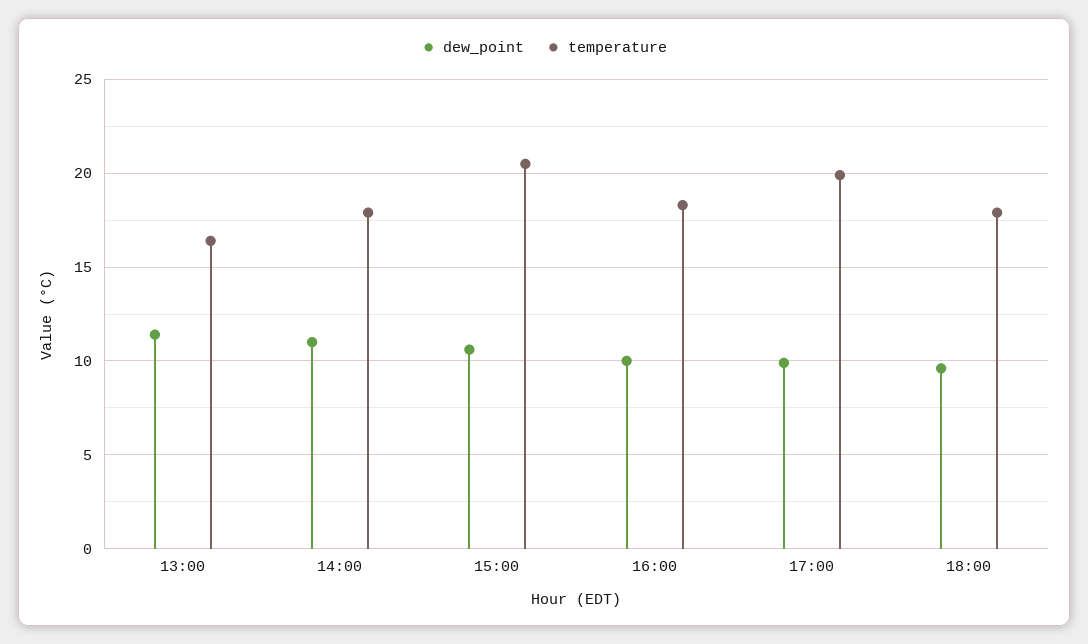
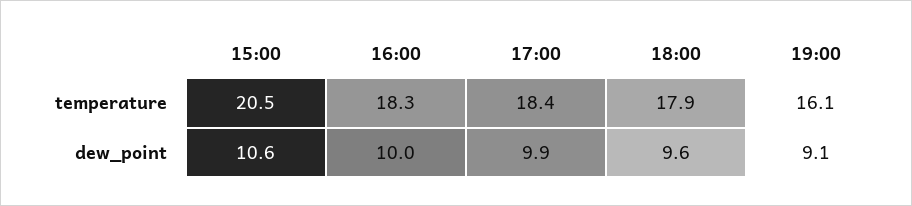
dew_point, 13:00: 11.5 -> none
temperature, 13:00: 16.5 -> none
dew_point, 14:00: 11 -> none
temperature, 14:00: 18 -> none
temperature, 17:00: 20 -> 18.4
temperature, 19:00: none -> 16.1
dew_point, 19:00: none -> 9.1

